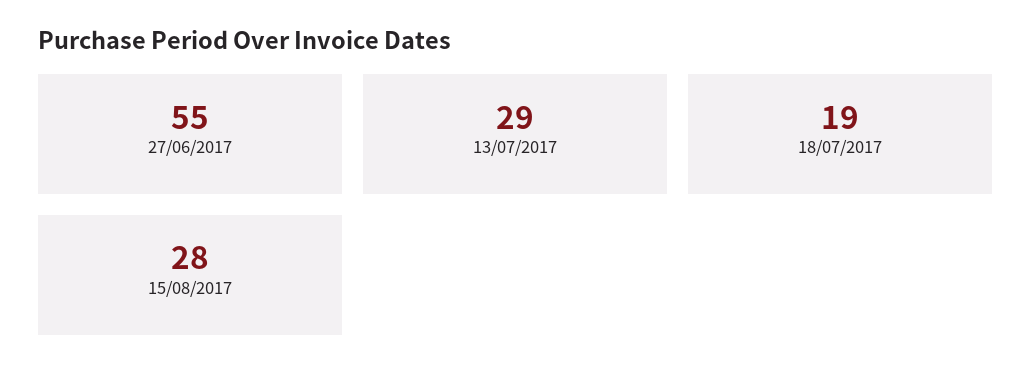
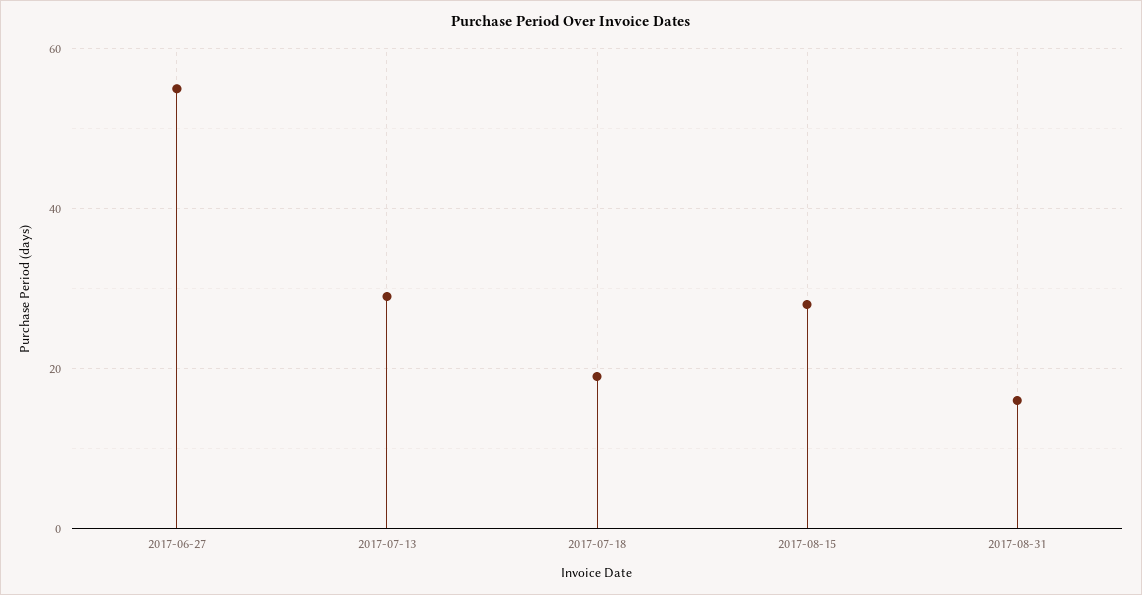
2017-08-31: none -> 15

